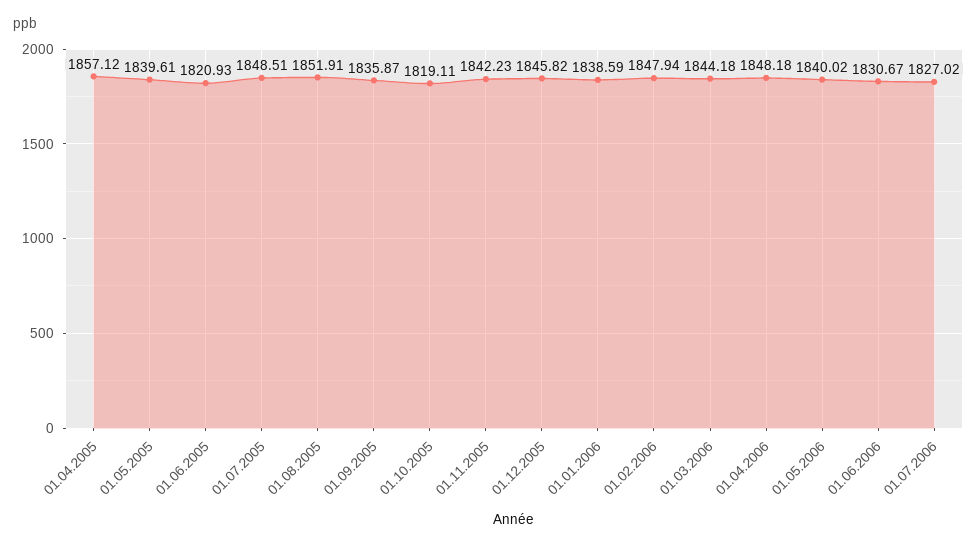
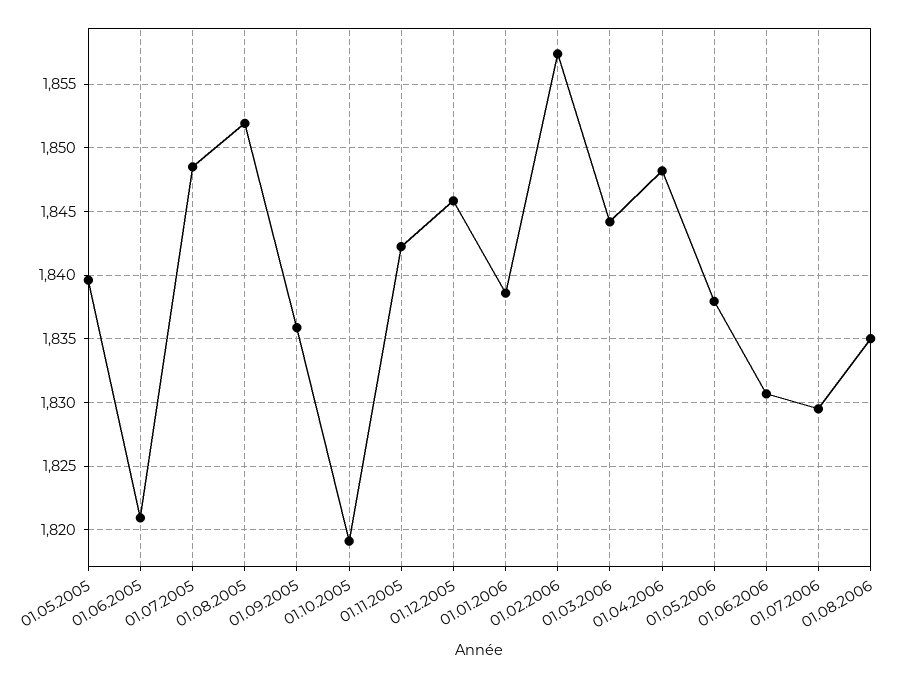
01.04.2005: 1857.12 -> none
01.02.2006: 1847.94 -> 1857.5
01.05.2006: 1840.02 -> 1838
01.07.2006: 1827.02 -> 1829.5
01.08.2006: none -> 1835

